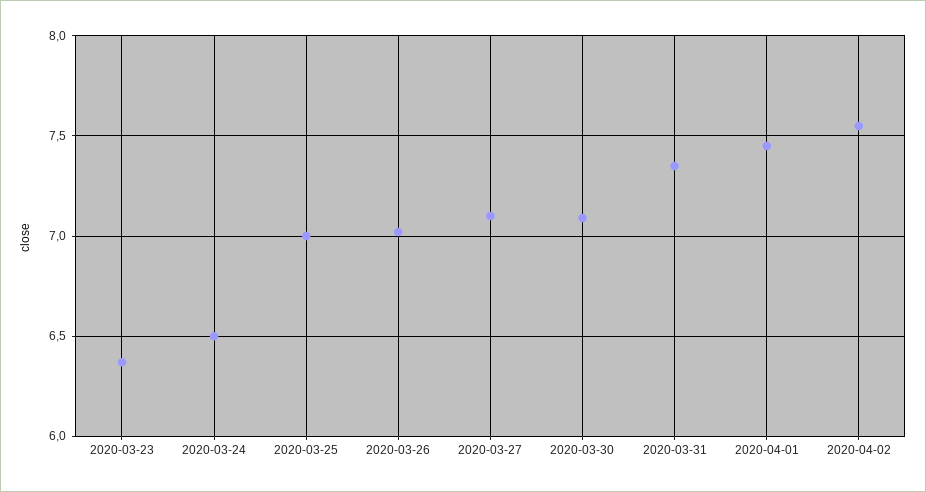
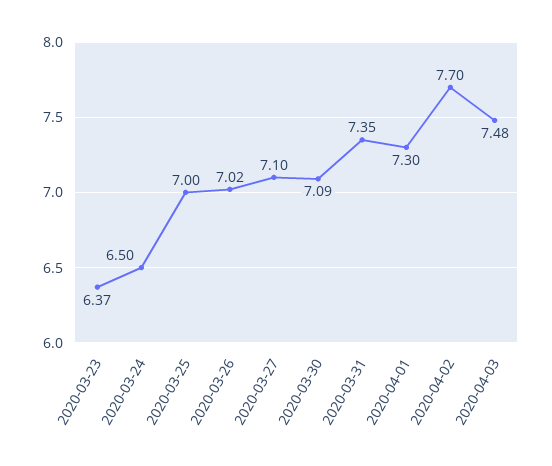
2020-04-01: 7.45 -> 7.3
2020-04-02: 7.55 -> 7.7
2020-04-03: none -> 7.48

